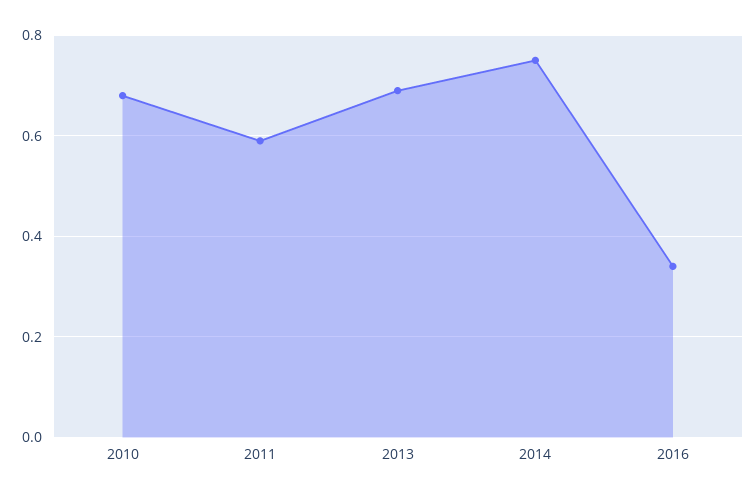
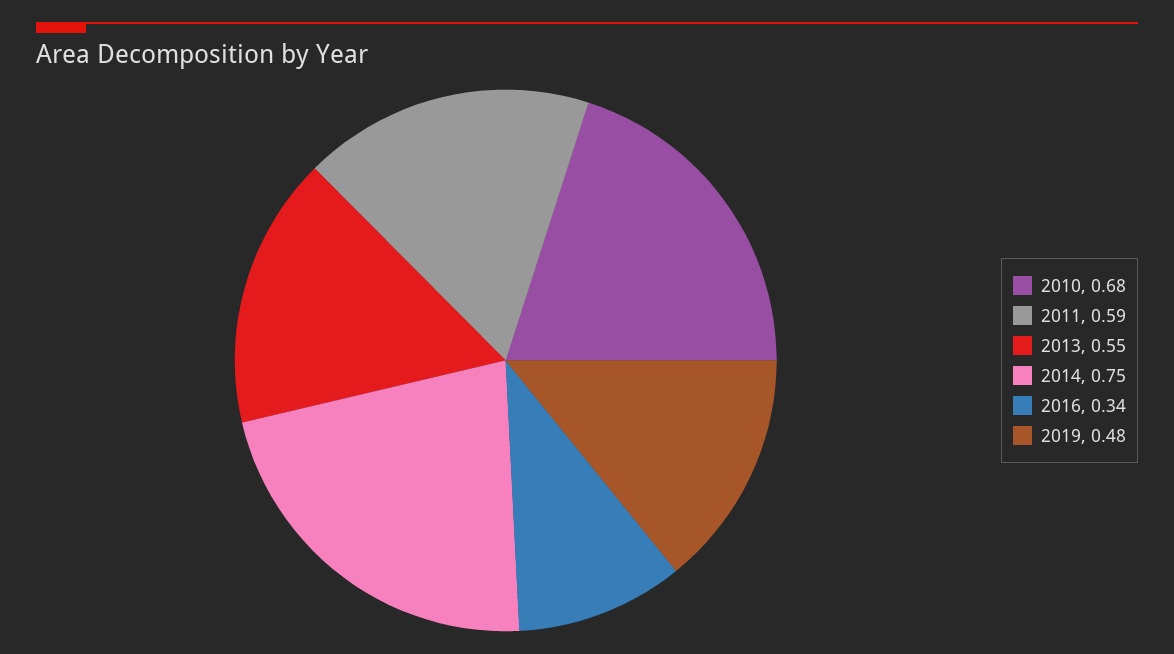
2013: 0.7 -> 0.55
2019: none -> 0.48

